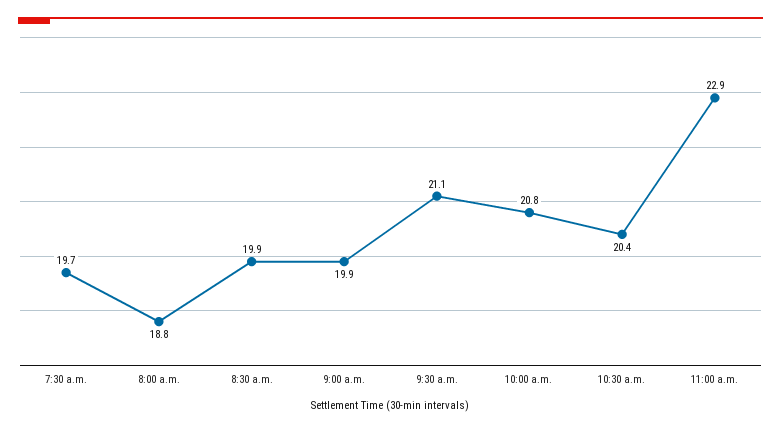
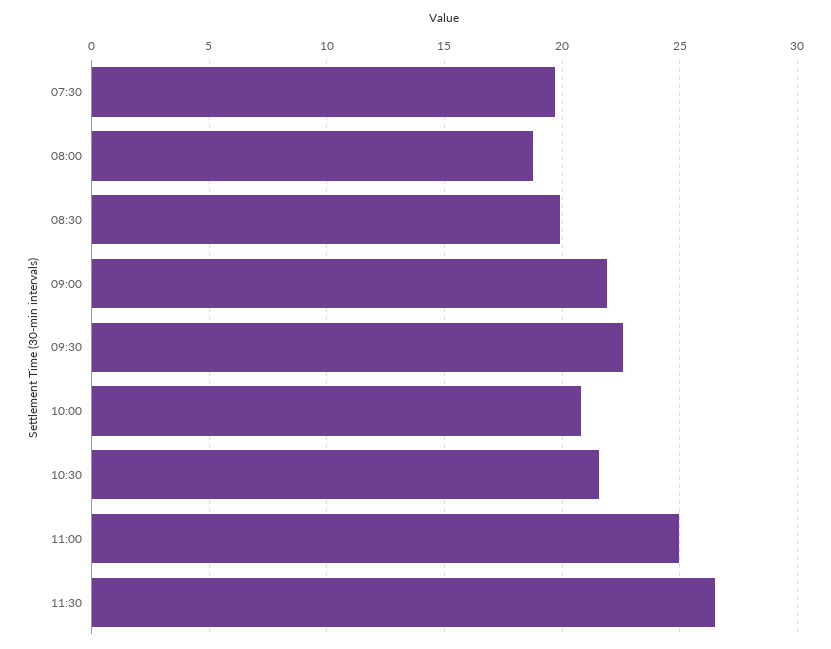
9:00 a.m.: 19.9 -> 22
9:30 a.m.: 21.1 -> 22.5
10:30 a.m.: 20.4 -> 21.5
11:00 a.m.: 22.9 -> 25
11:30: none -> 26.5

